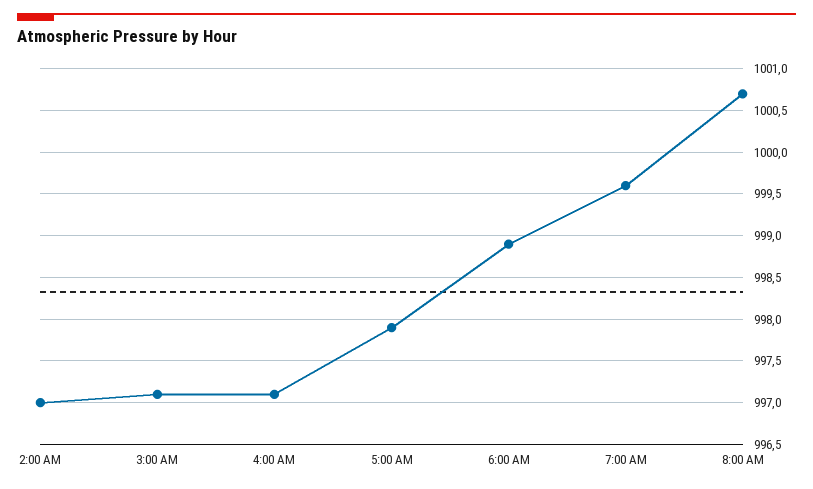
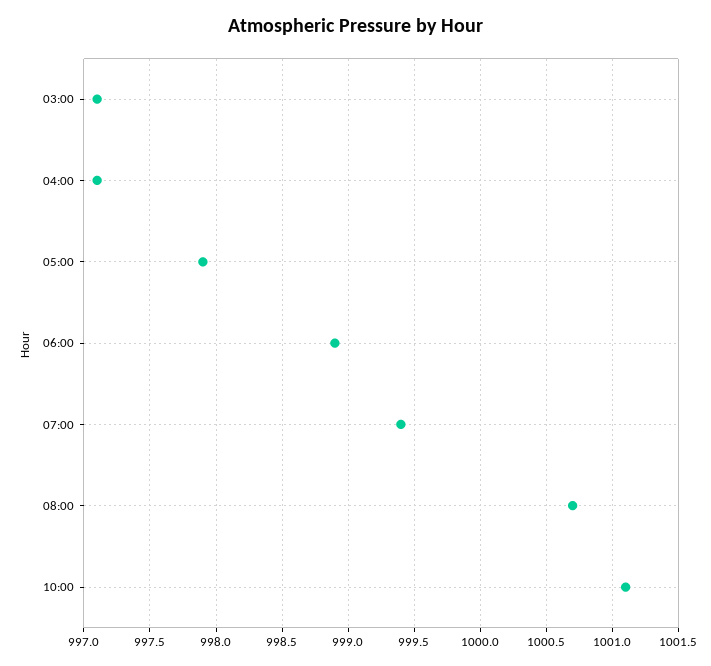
2:00 AM: 997 -> none
7:00 AM: 999.6 -> 999.4
10:00: none -> 1001.1

